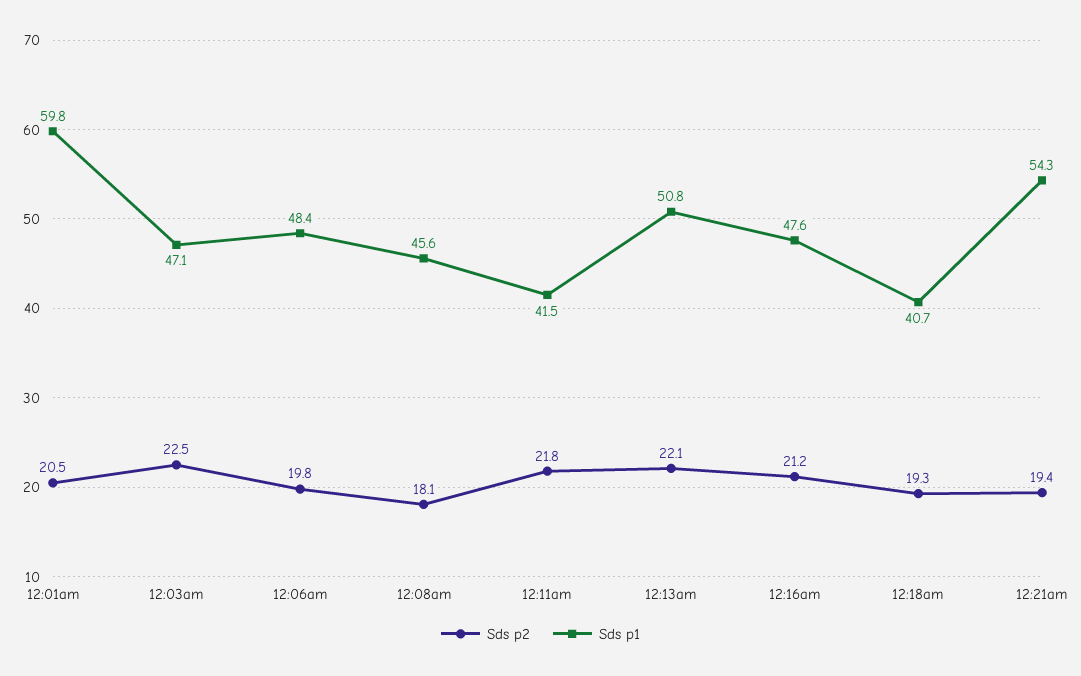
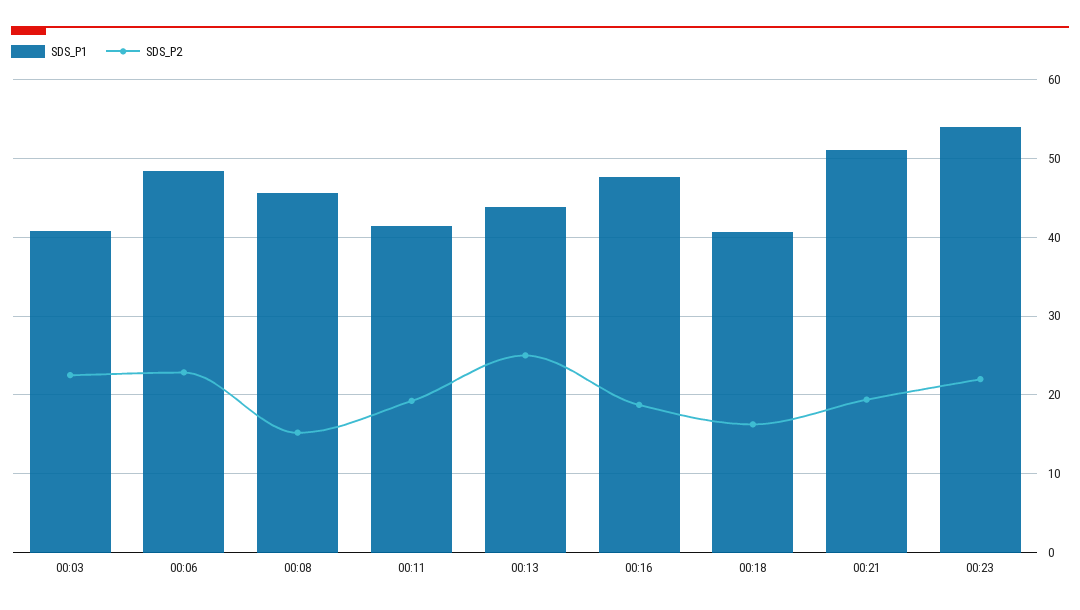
Sds p2, 12:01am: 20.5 -> none
Sds p1, 12:01am: 59.8 -> none
Sds p1, 12:03am: 47.1 -> 41
Sds p2, 12:06am: 19.8 -> 23
Sds p2, 12:08am: 18.1 -> 15
Sds p2, 12:11am: 21.8 -> 19
Sds p2, 12:13am: 22.1 -> 25
Sds p1, 12:13am: 50.8 -> 44
Sds p2, 12:16am: 21.2 -> 19
Sds p2, 12:18am: 19.3 -> 16
Sds p1, 12:21am: 54.3 -> 51
Sds p1, 00:23: none -> 54
Sds p2, 00:23: none -> 22

